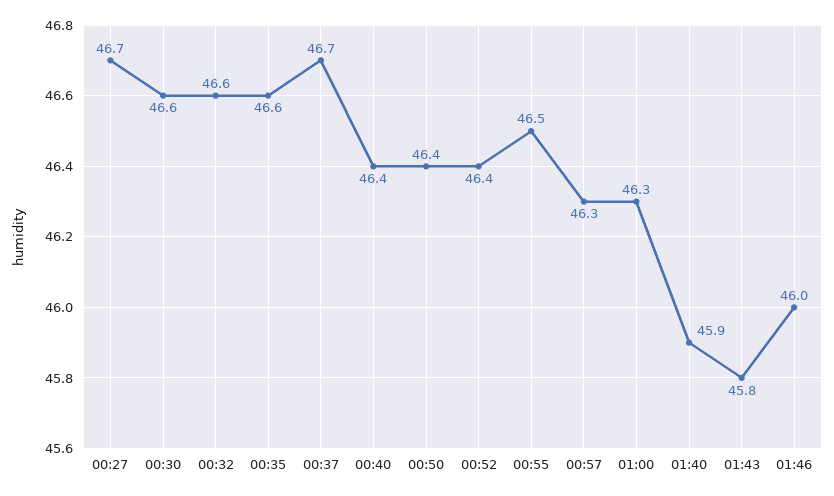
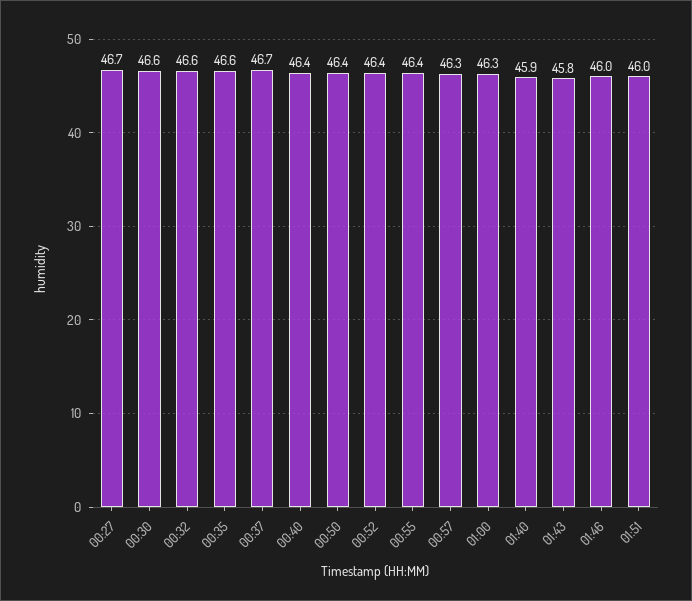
00:55: 46.5 -> 46.4
01:51: none -> 46

